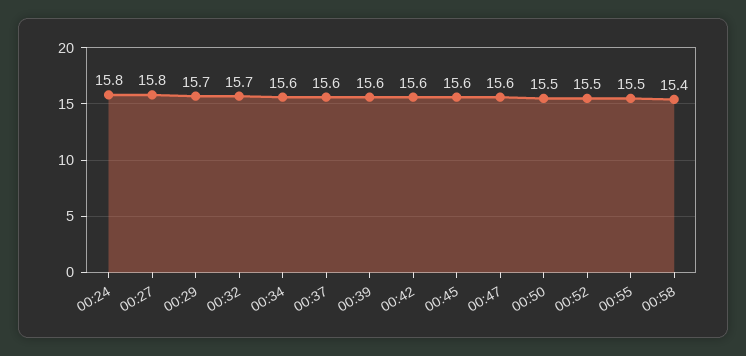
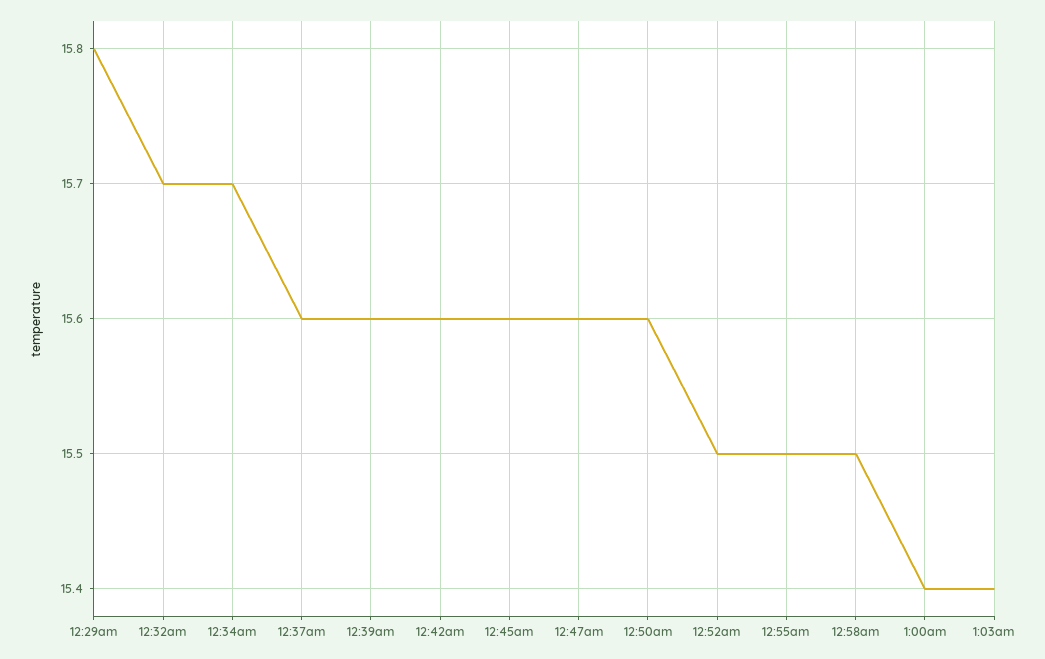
00:24: 15.8 -> none
00:27: 15.8 -> none
00:29: 15.7 -> 15.8
00:34: 15.6 -> 15.7
00:50: 15.5 -> 15.6
00:58: 15.4 -> 15.5
1:00am: none -> 15.4
1:03am: none -> 15.4

